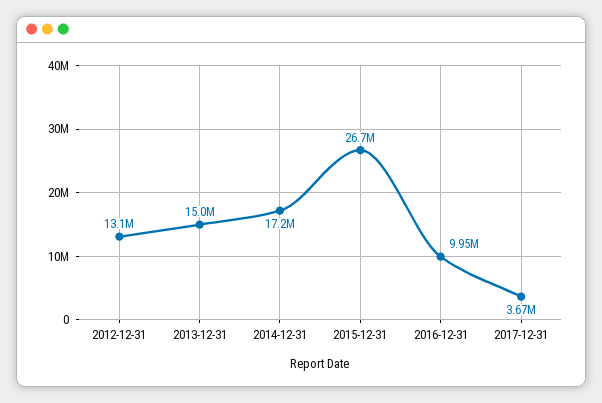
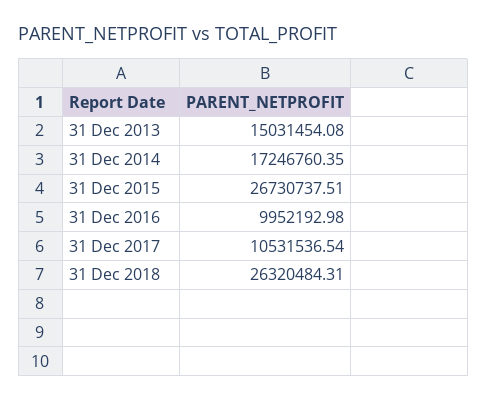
2012-12-31: 13100000 -> none
2017-12-31: 3670000 -> 10531536.54
31 Dec 2018: none -> 26320484.31

